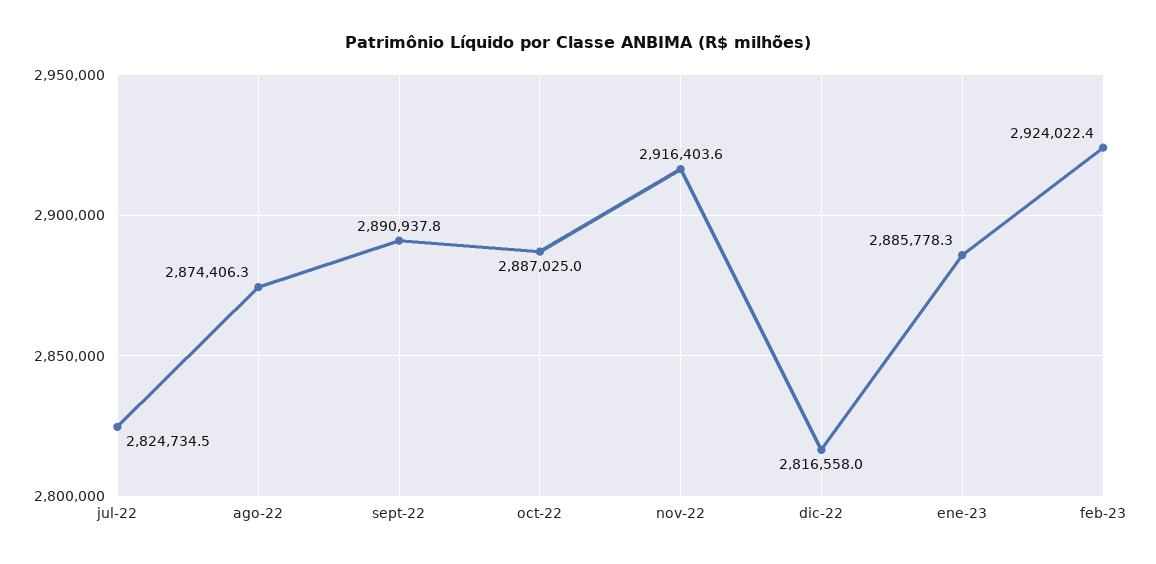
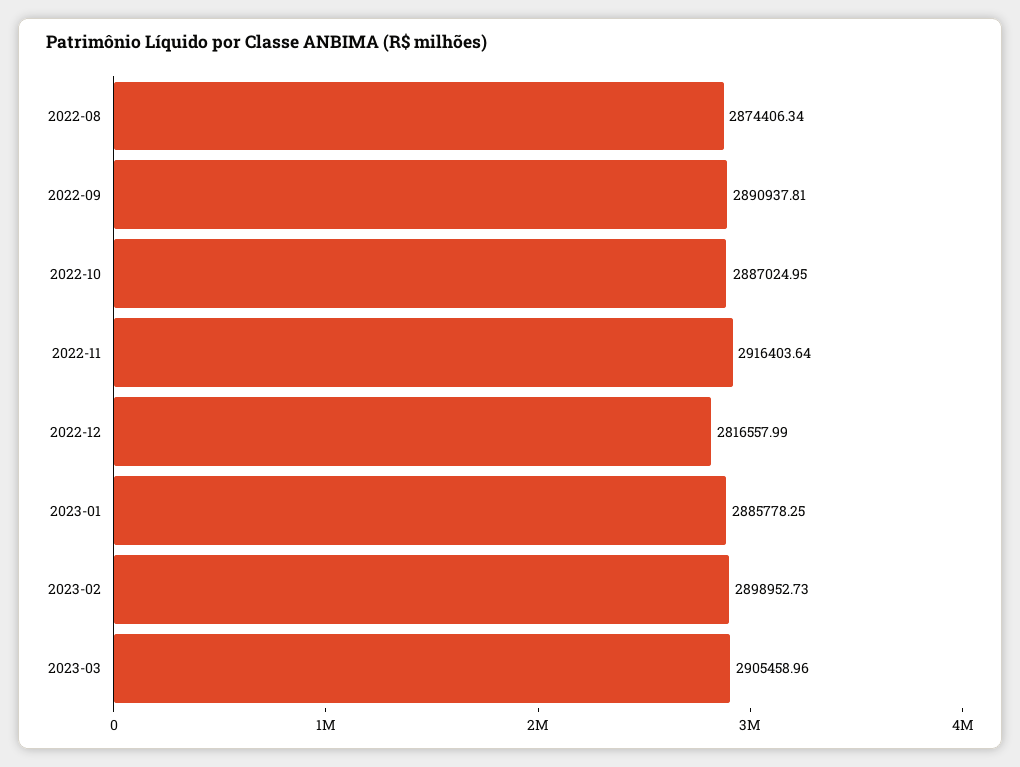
jul-22: 2824734.5 -> none
feb-23: 2924022.4 -> 2898952.73
2023-03: none -> 2905458.96

